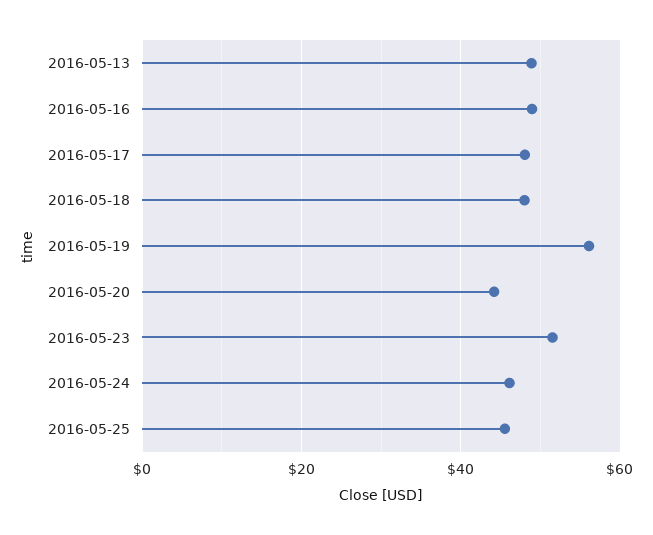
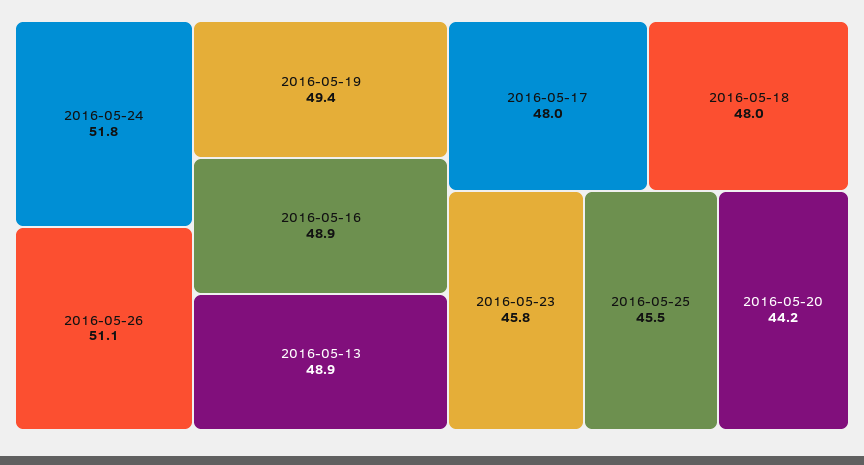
2016-05-19: 56 -> 49.4
2016-05-23: 52 -> 45.8
2016-05-24: 46 -> 51.8
2016-05-26: none -> 51.1

